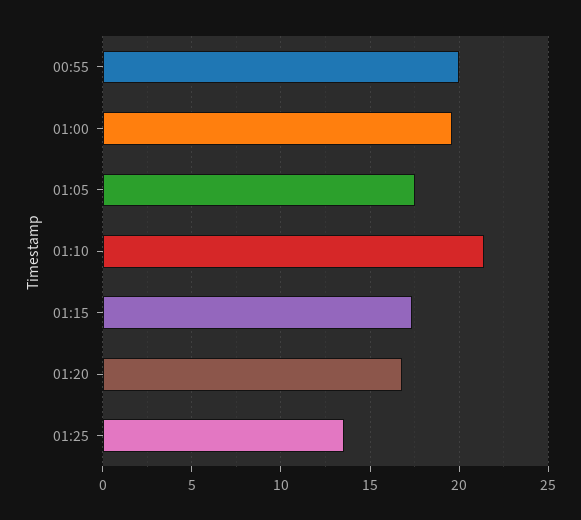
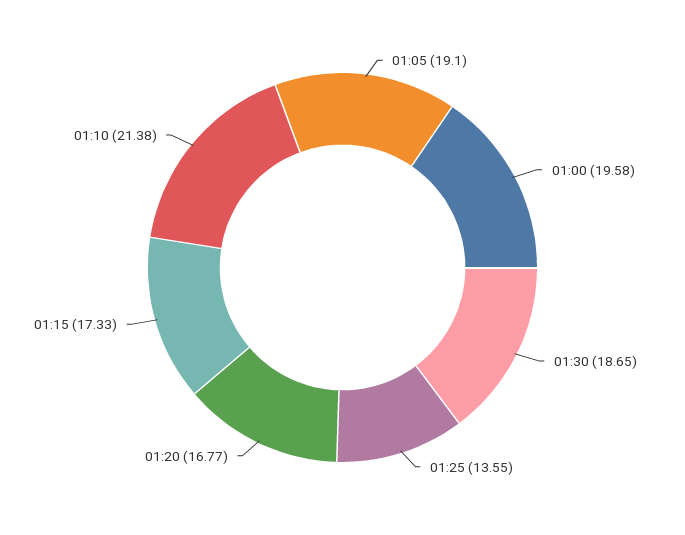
00:55: 20 -> none
01:05: 17.5 -> 19.1
01:30: none -> 18.65

